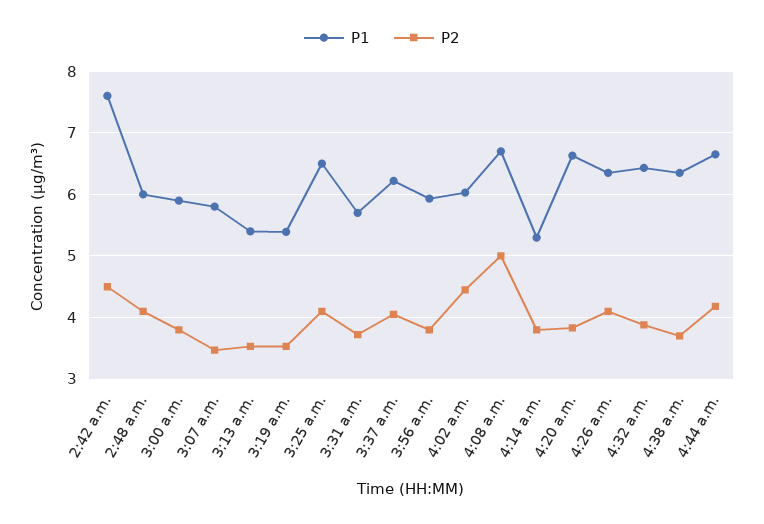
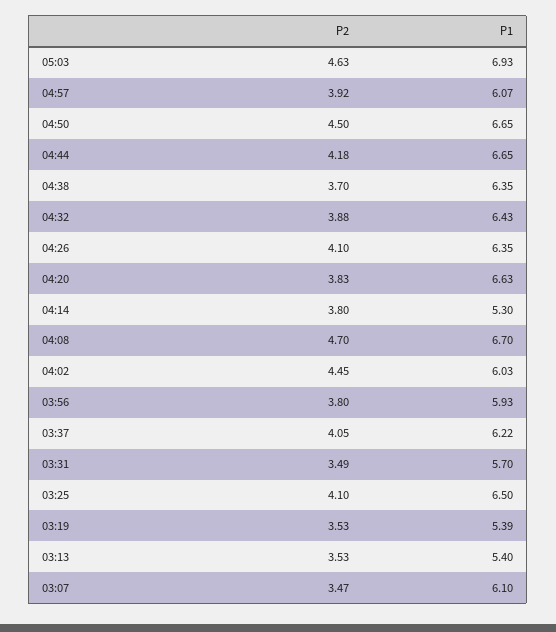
P1, 2:42 a.m.: 7.6 -> none
P2, 2:42 a.m.: 4.5 -> none
P1, 2:48 a.m.: 6 -> none
P2, 2:48 a.m.: 4.1 -> none
P1, 3:00 a.m.: 5.9 -> none
P2, 3:00 a.m.: 3.8 -> none
P1, 3:07 a.m.: 5.8 -> 6.1
P2, 3:31 a.m.: 3.7 -> 3.49
P2, 4:08 a.m.: 5 -> 4.7
P2, 05:03: none -> 4.63
P1, 05:03: none -> 6.93
P2, 04:57: none -> 3.92
P1, 04:57: none -> 6.07
P2, 04:50: none -> 4.5
P1, 04:50: none -> 6.65

